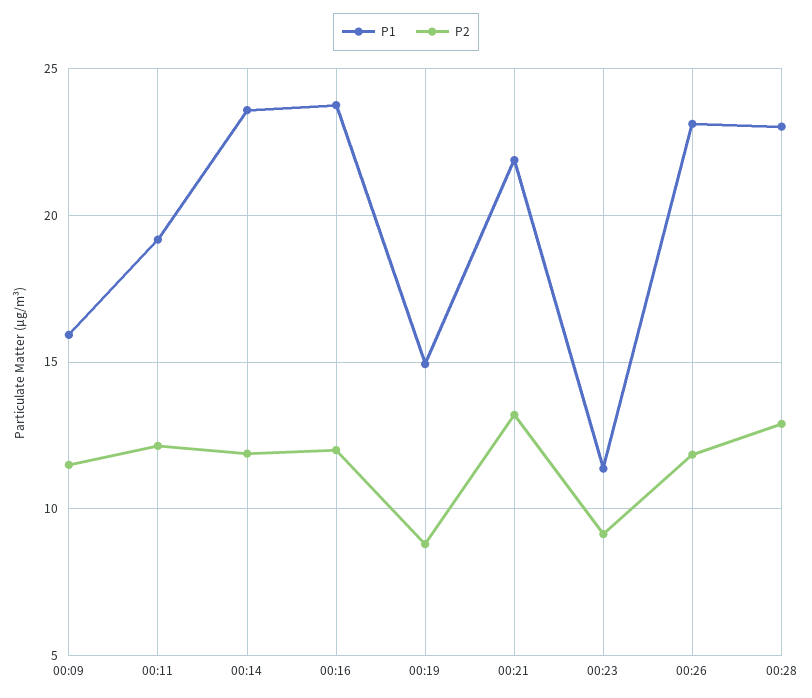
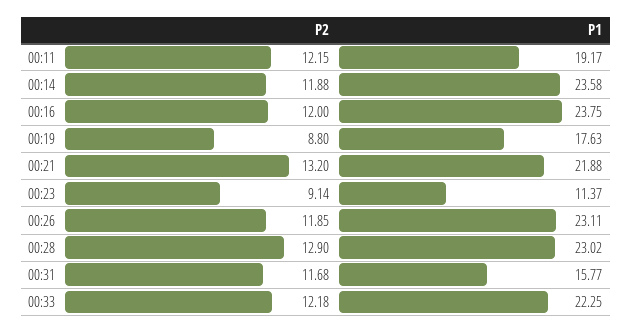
P1, 00:09: 16 -> none
P2, 00:09: 11.5 -> none
P1, 00:19: 15 -> 17.63
P2, 00:31: none -> 11.68
P1, 00:31: none -> 15.77
P2, 00:33: none -> 12.18
P1, 00:33: none -> 22.25

